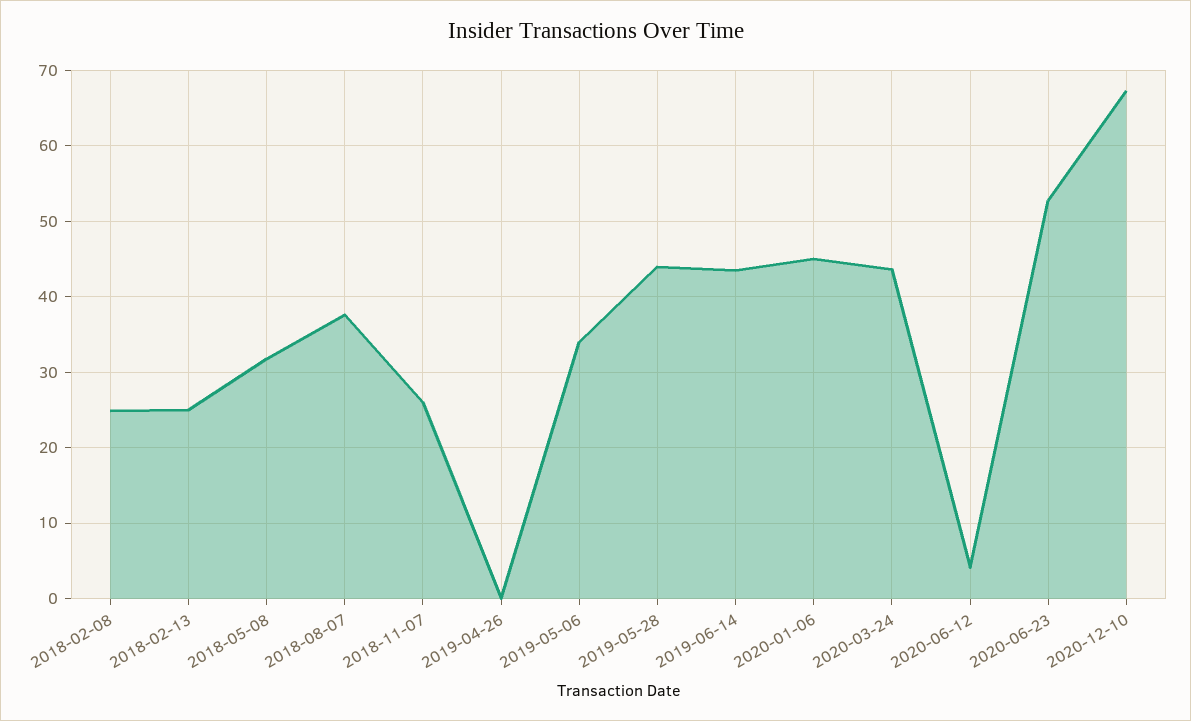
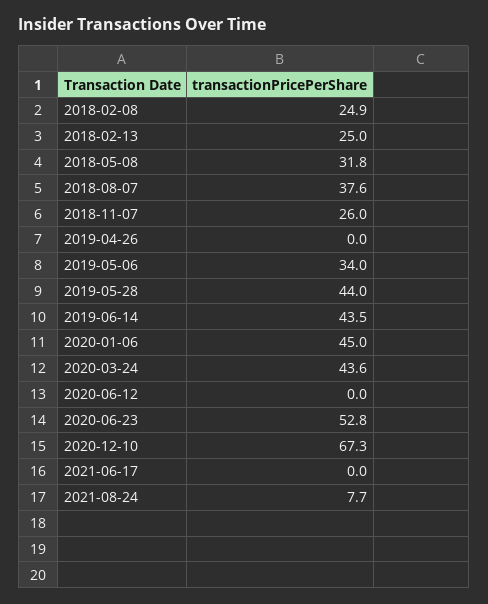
2020-06-12: 4 -> 0
2021-06-17: none -> 0
2021-08-24: none -> 7.7

